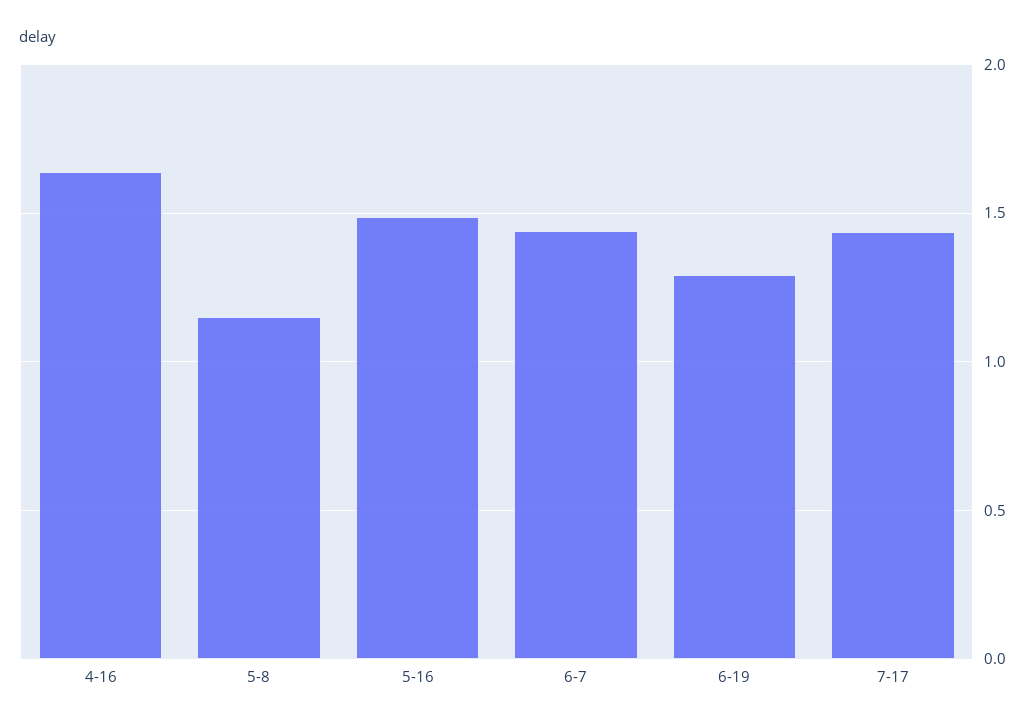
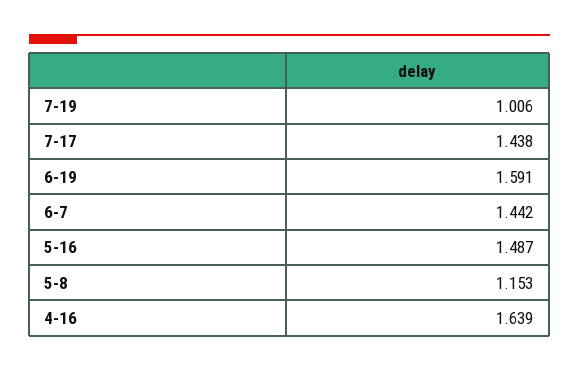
6-19: 1.3 -> 1.591
7-19: none -> 1.006

